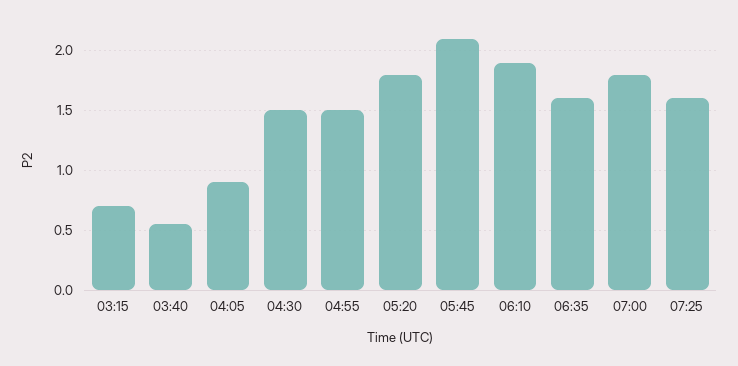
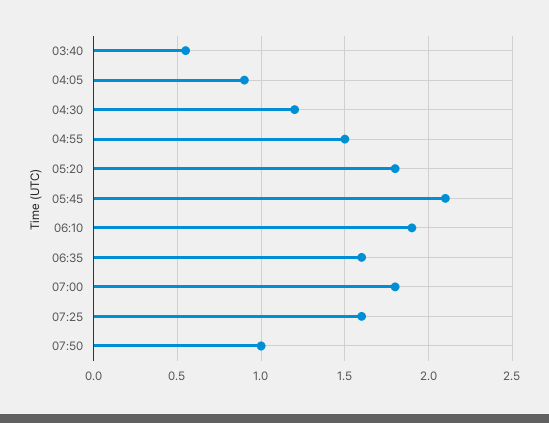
03:15: 0.7 -> none
04:30: 1.5 -> 1.2
07:50: none -> 1

